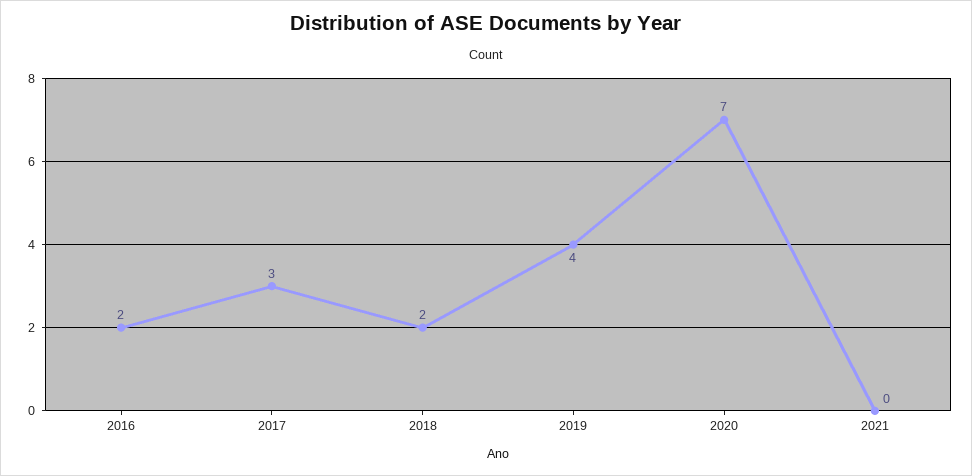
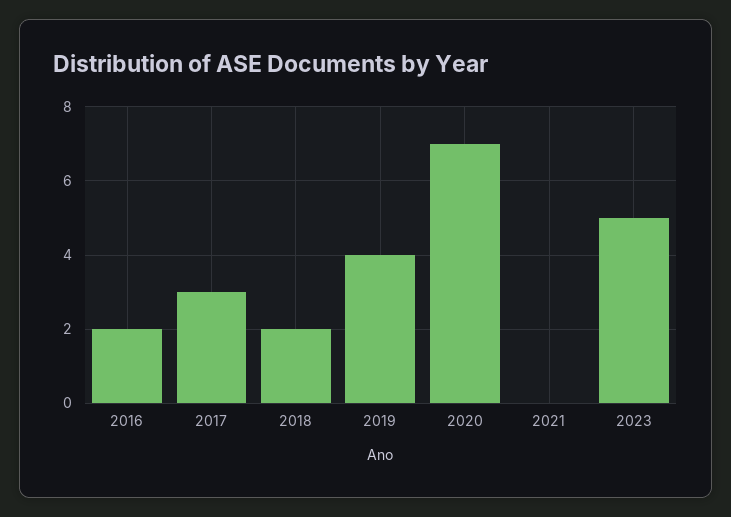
2023: none -> 5

